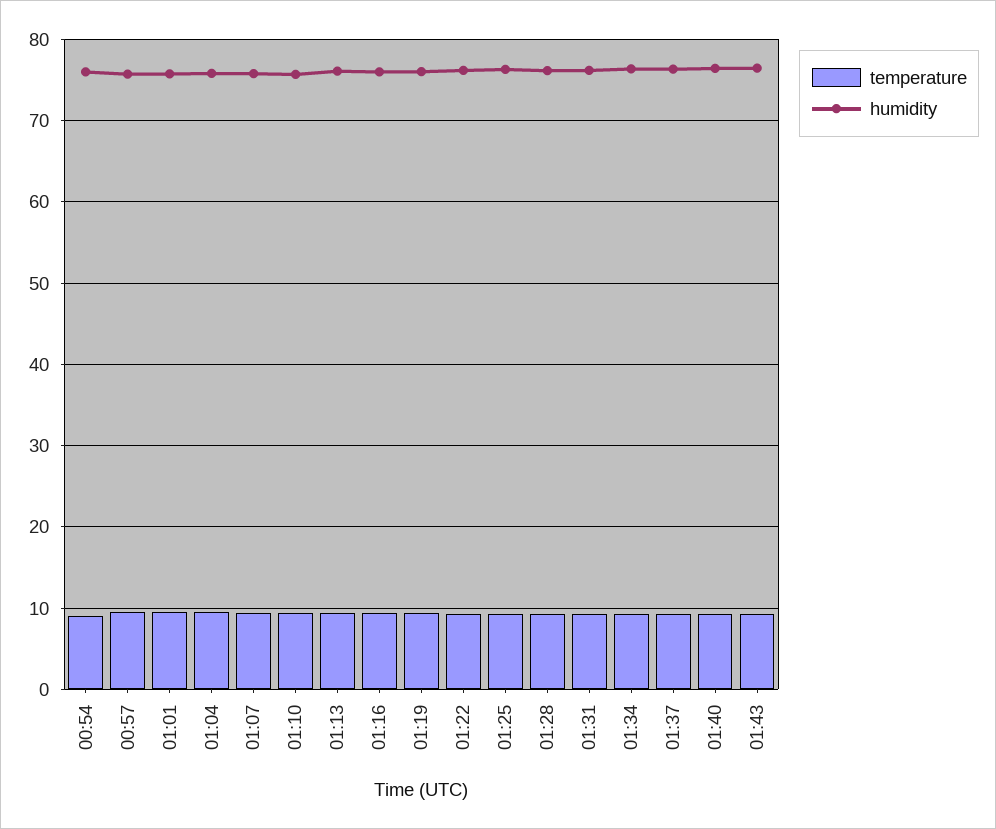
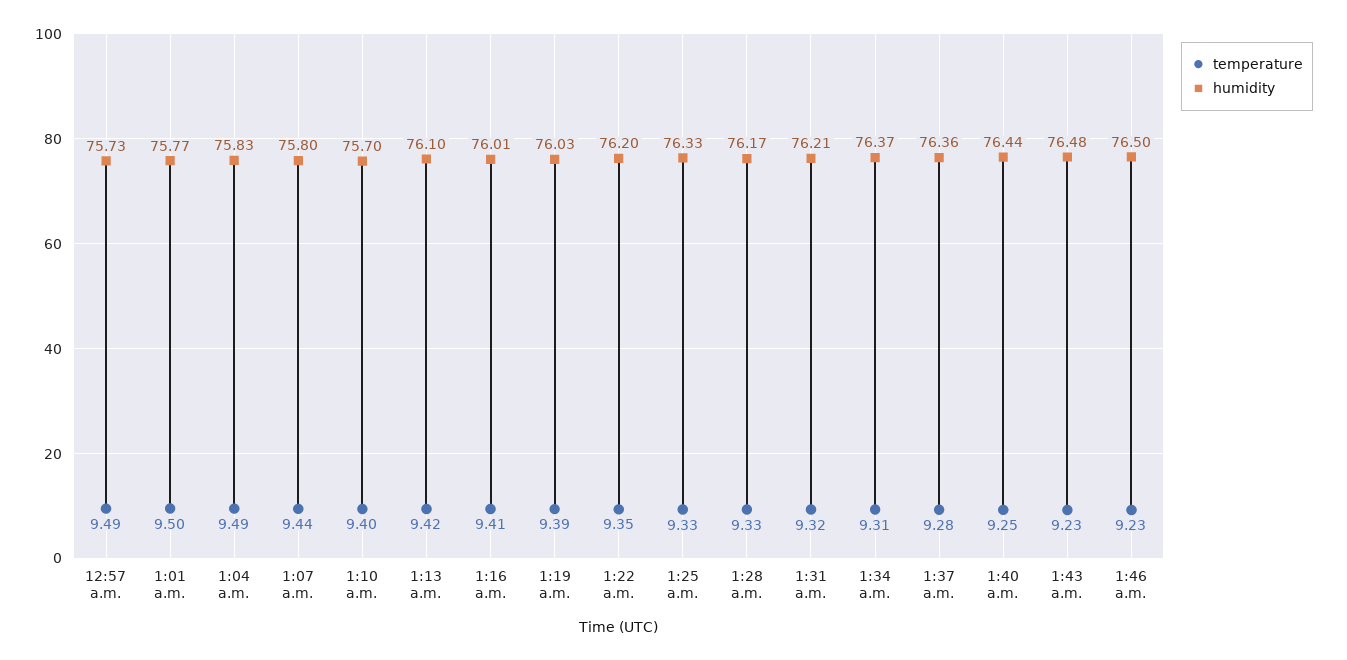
temperature, 00:54: 9 -> none
humidity, 00:54: 76 -> none
temperature, 1:46 a.m.: none -> 9.23
humidity, 1:46 a.m.: none -> 76.5

